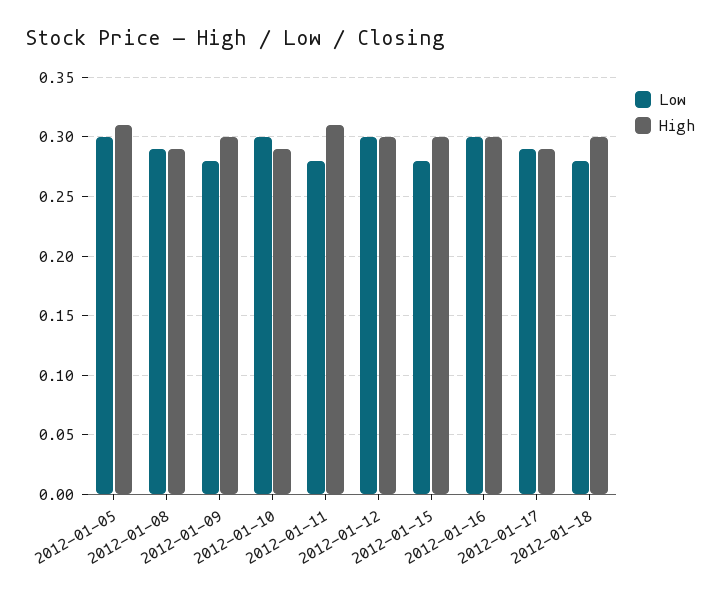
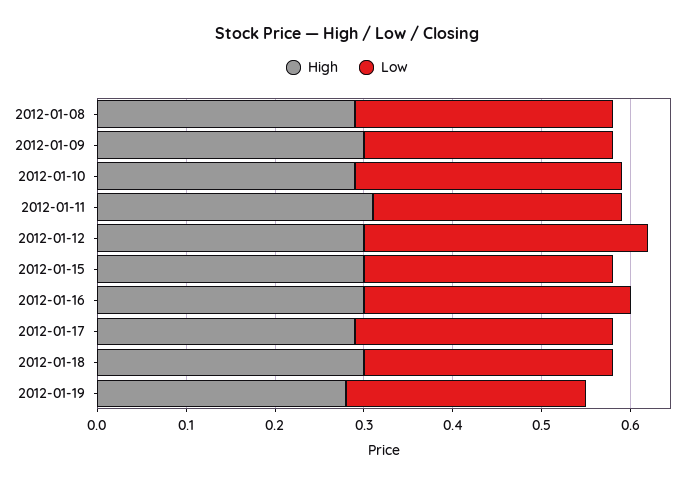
Low, 2012-01-05: 0.3 -> none
High, 2012-01-05: 0.31 -> none
Low, 2012-01-12: 0.3 -> 0.32
High, 2012-01-19: none -> 0.28
Low, 2012-01-19: none -> 0.27

